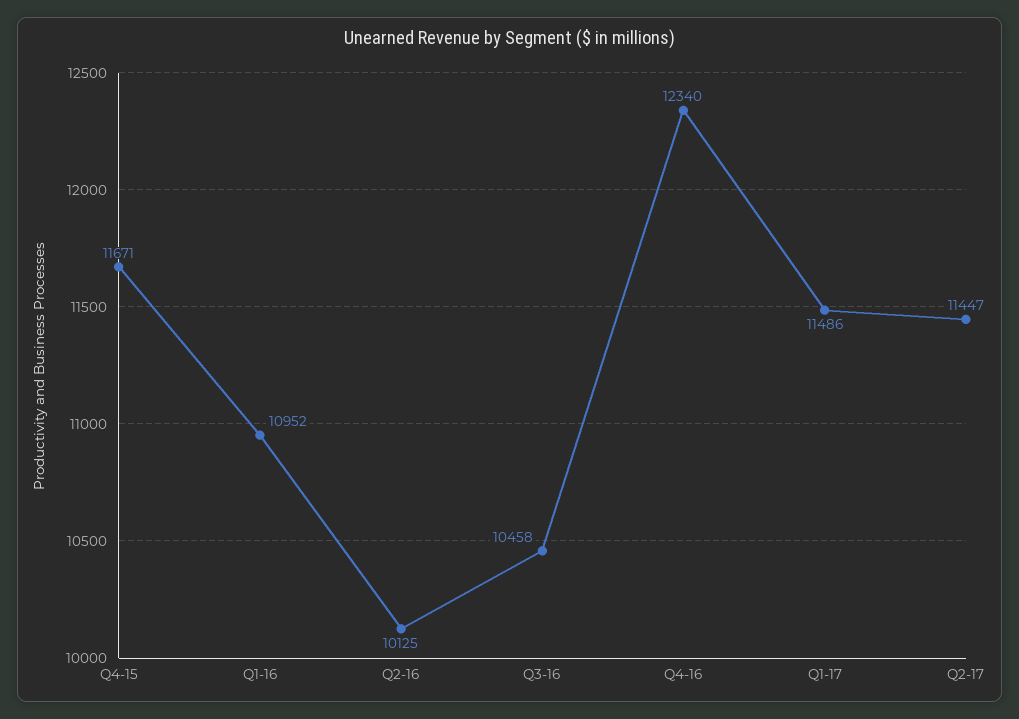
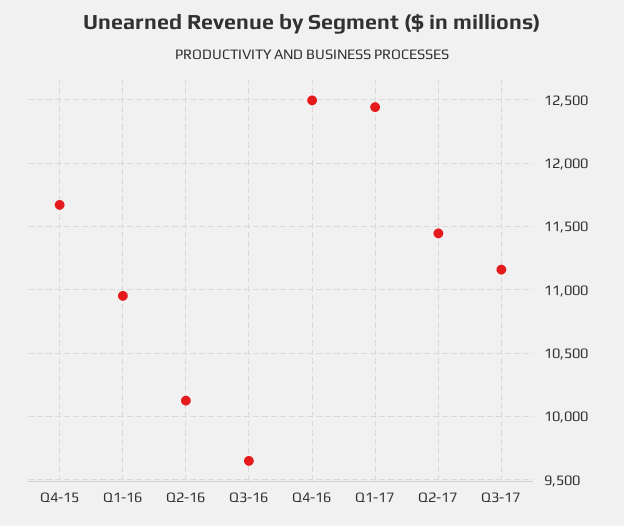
Q3-16: 10458 -> 9650
Q4-16: 12340 -> 12500
Q1-17: 11486 -> 12450
Q3-17: none -> 11150

